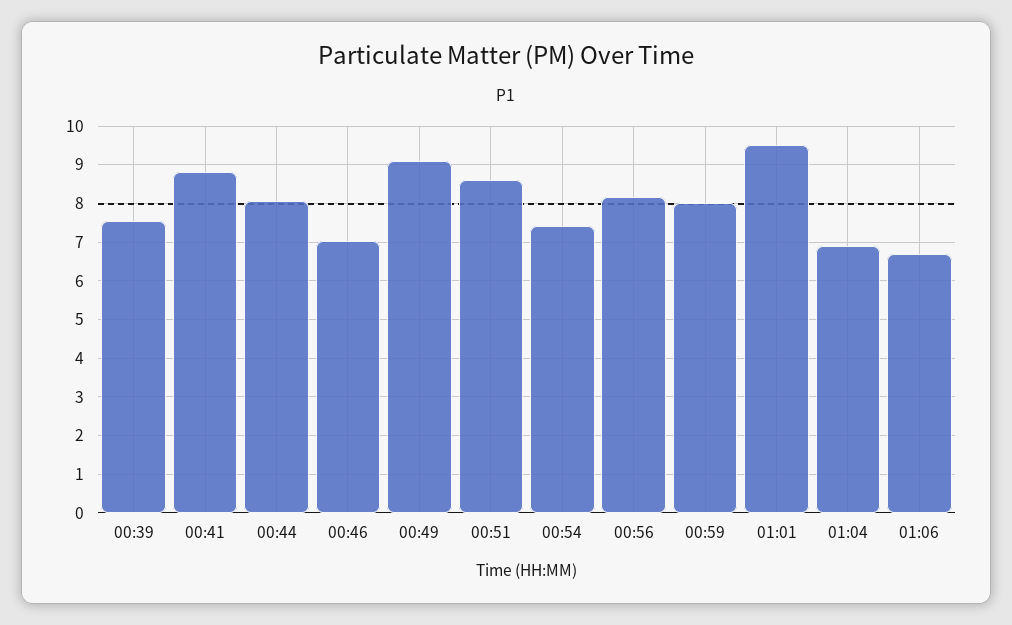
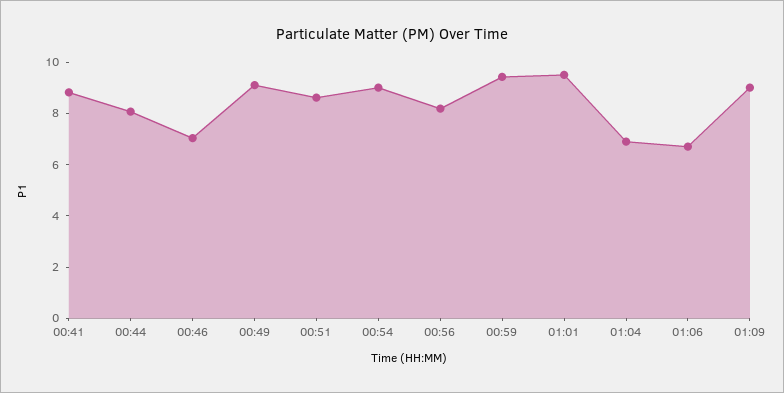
00:39: 7.6 -> none
00:54: 7.4 -> 9
00:59: 8 -> 9.5
01:09: none -> 9

